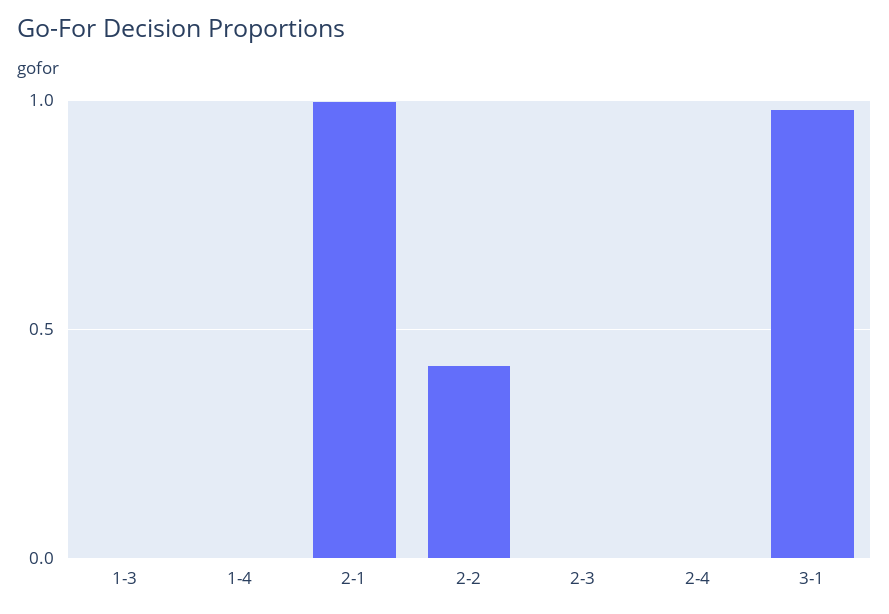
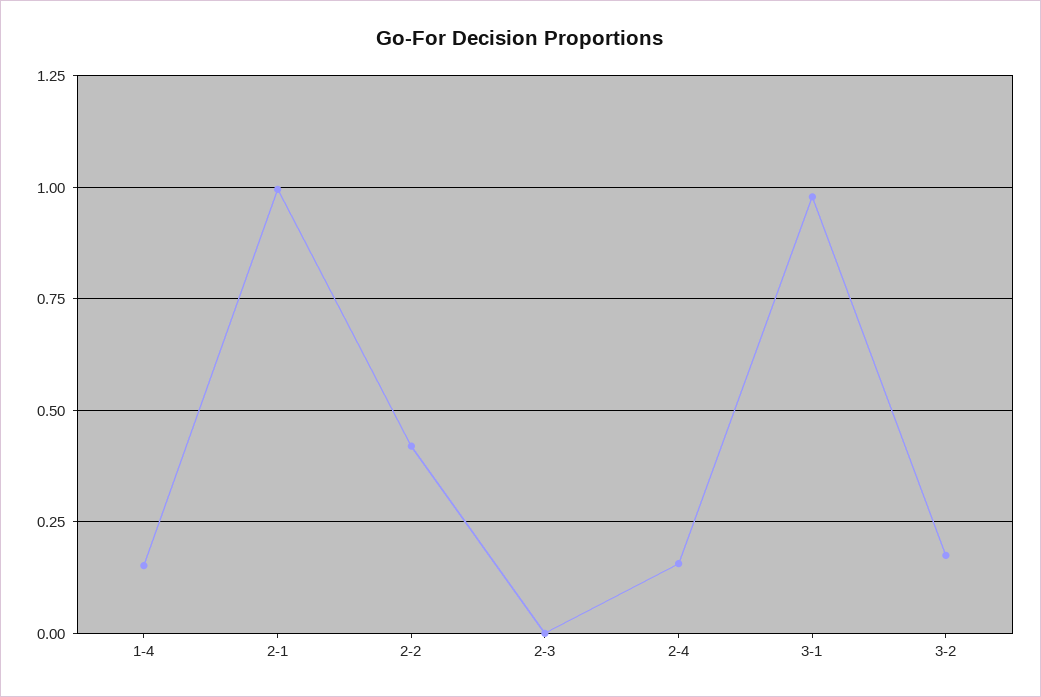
1-3: 0 -> none
1-4: 0 -> 0.15
2-4: 0 -> 0.15
3-2: none -> 0.175

